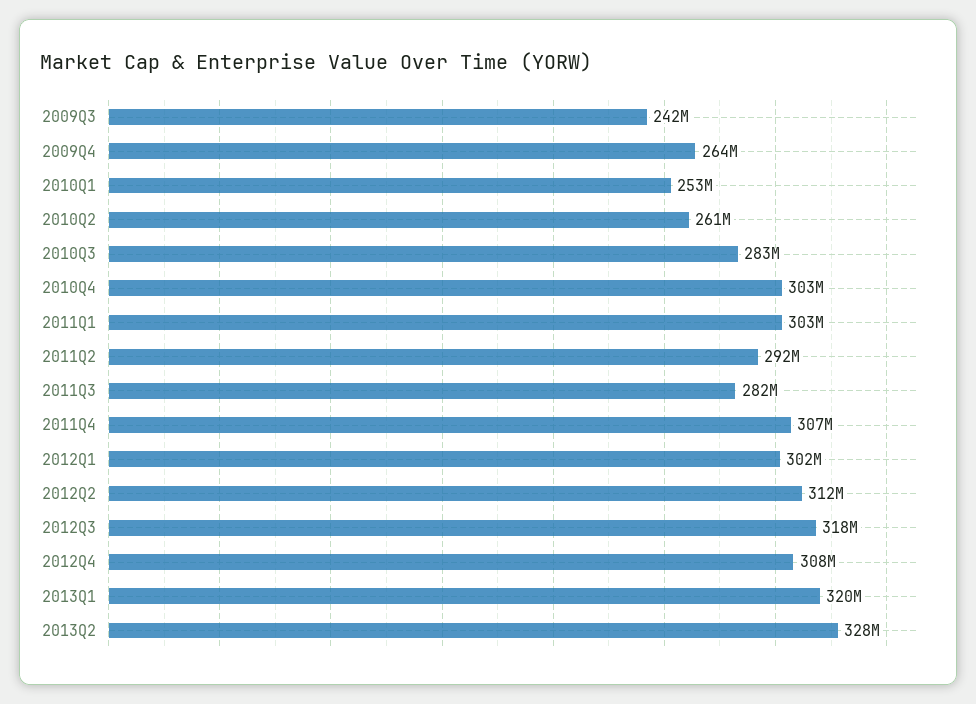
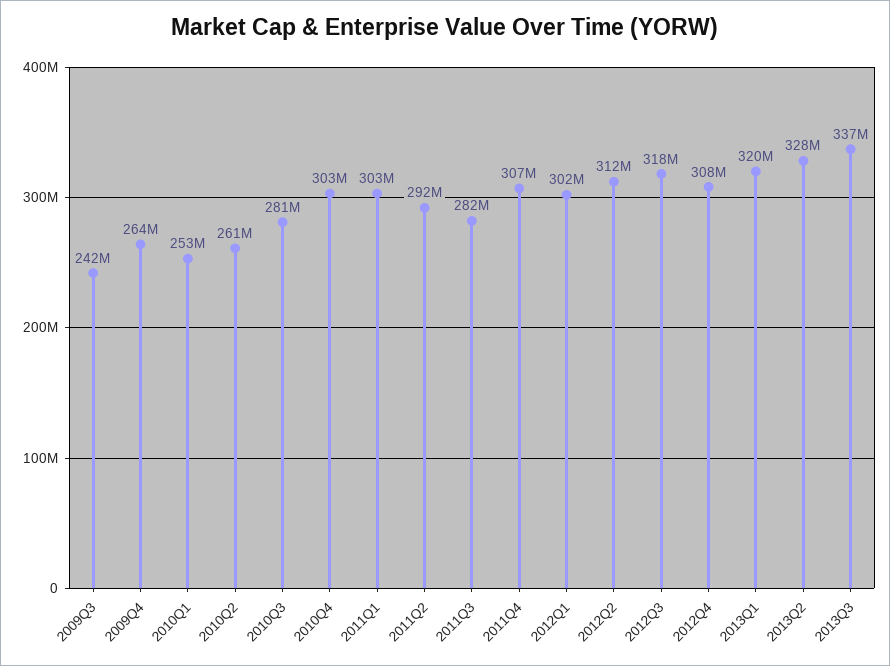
2010Q3: 283000000 -> 281000000
2013Q3: none -> 337000000

